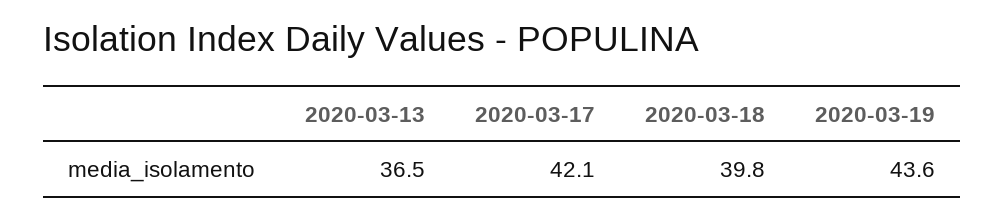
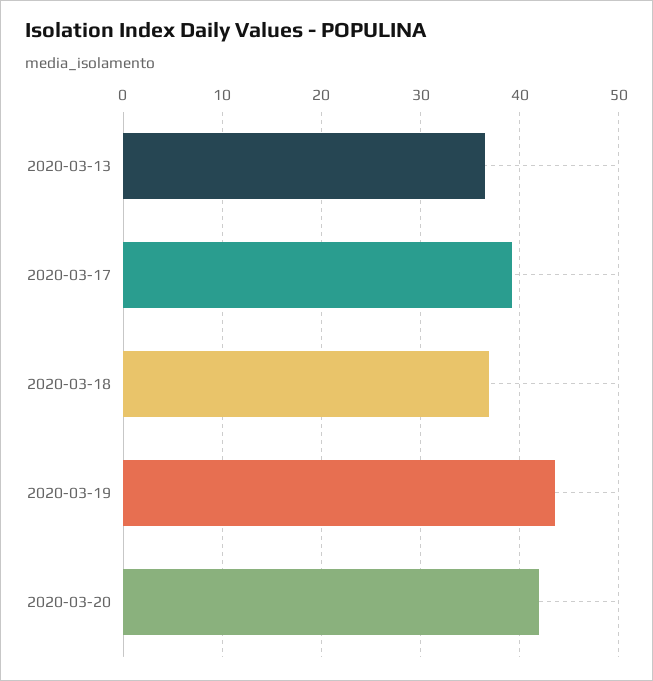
2020-03-17: 42.1 -> 39
2020-03-18: 39.8 -> 37
2020-03-20: none -> 42

